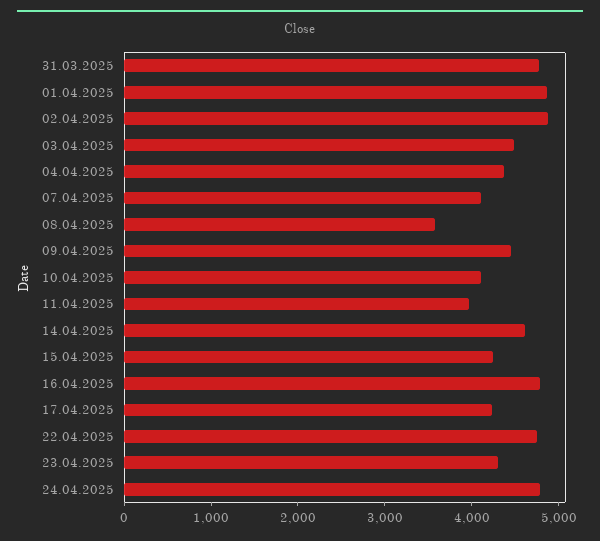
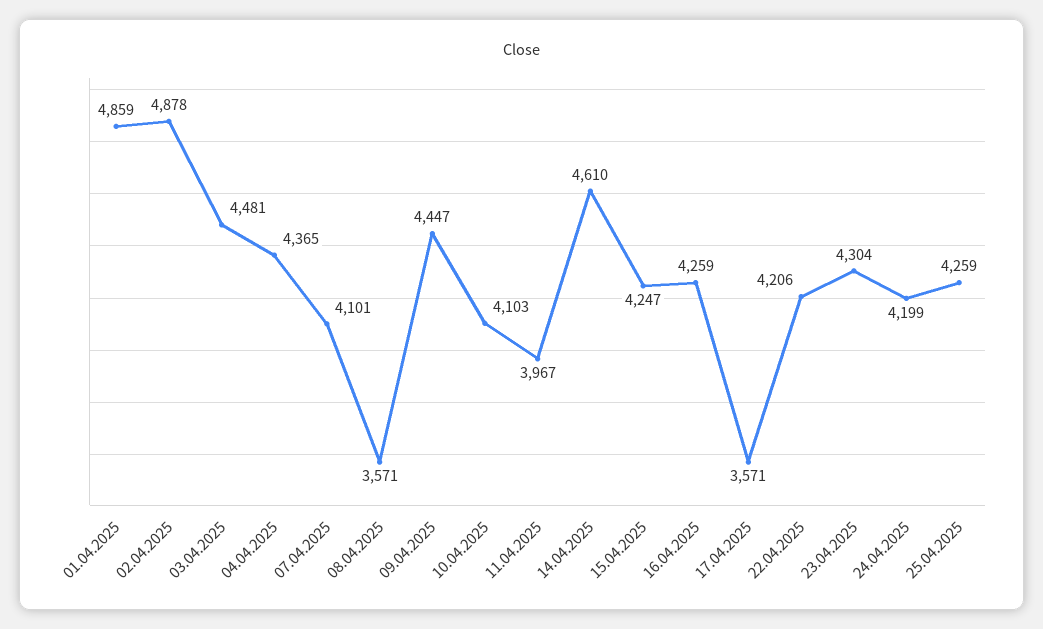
31.03.2025: 4800 -> none
16.04.2025: 4800 -> 4259
17.04.2025: 4200 -> 3571
22.04.2025: 4800 -> 4206
24.04.2025: 4800 -> 4199
25.04.2025: none -> 4259

